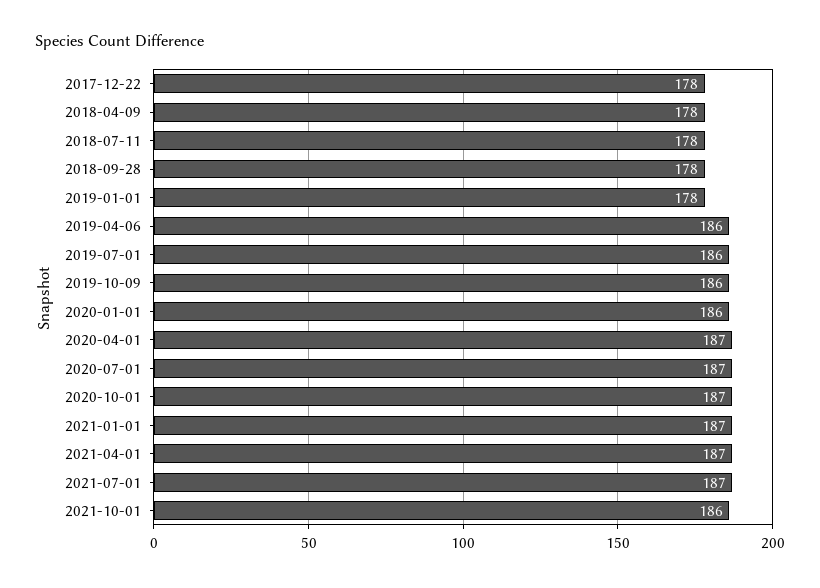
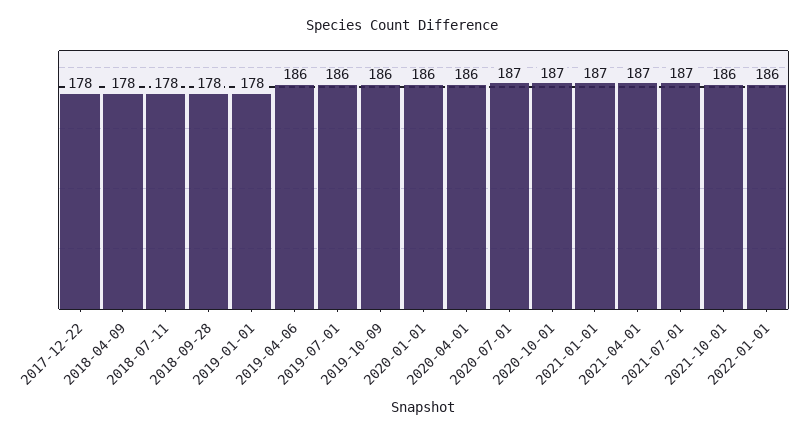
2020-04-01: 187 -> 186
2022-01-01: none -> 186

